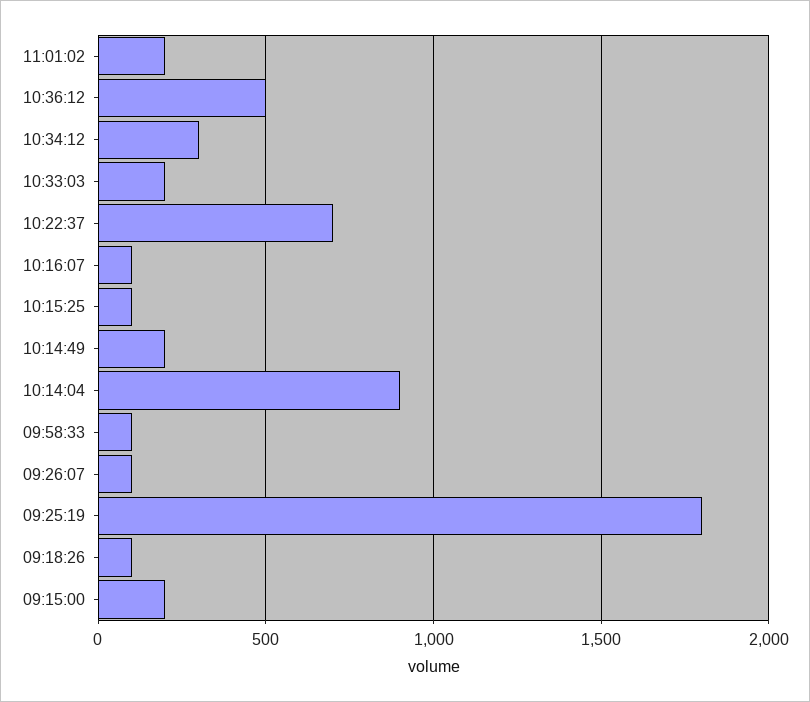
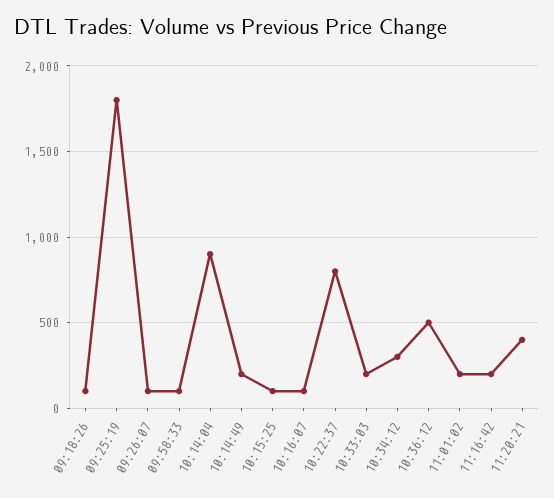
10:22:37: 700 -> 800
09:15:00: 200 -> none
11:16:42: none -> 200
11:20:21: none -> 400

